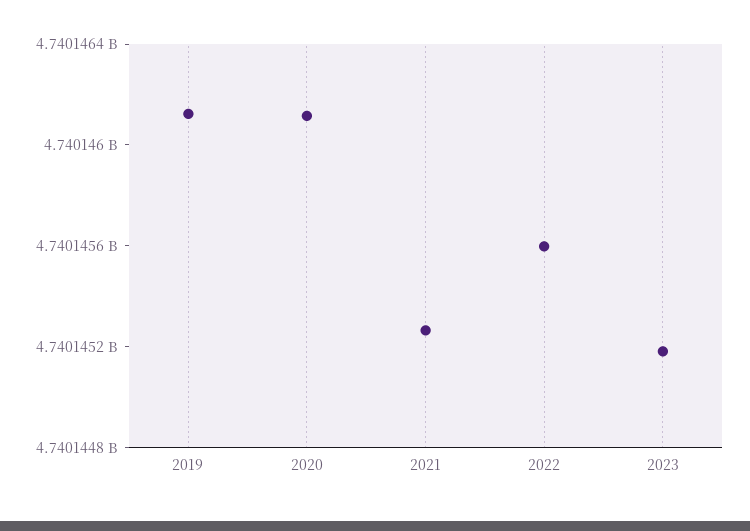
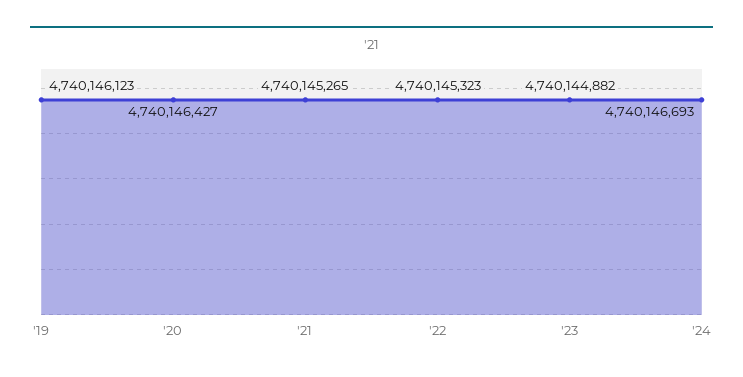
2020: 4740146100 -> 4740146427
2022: 4740145600 -> 4740145323
2023: 4740145200 -> 4740144882
'24: none -> 4740146693

